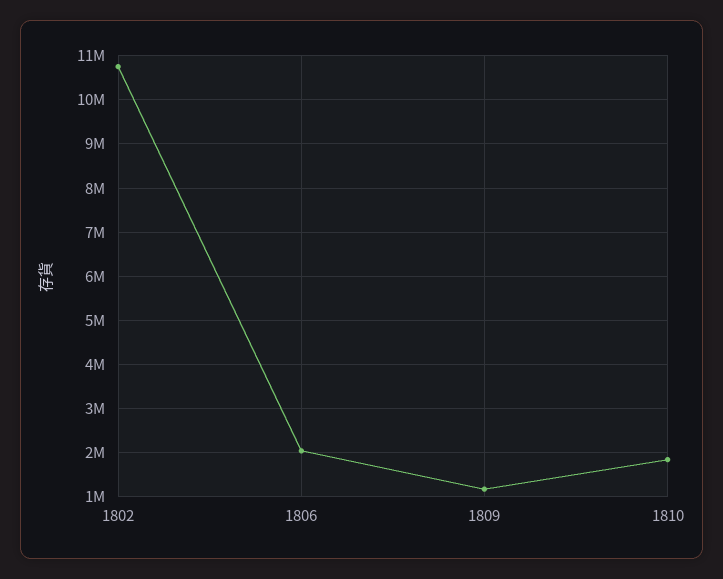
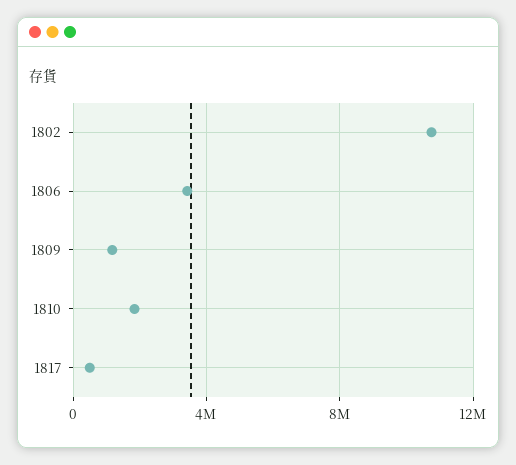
1806: 2000000 -> 3500000
1817: none -> 500000

